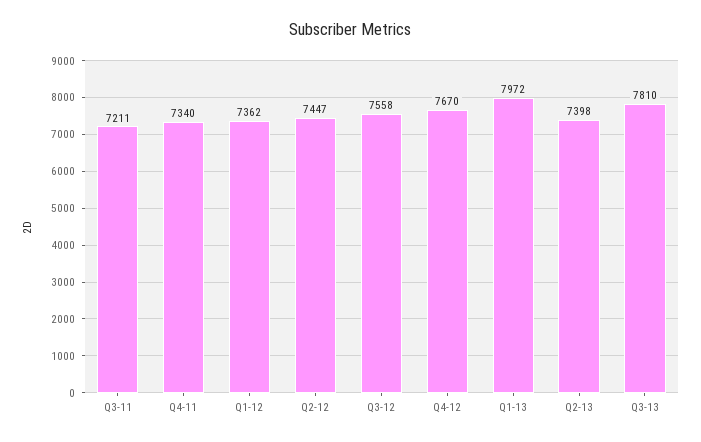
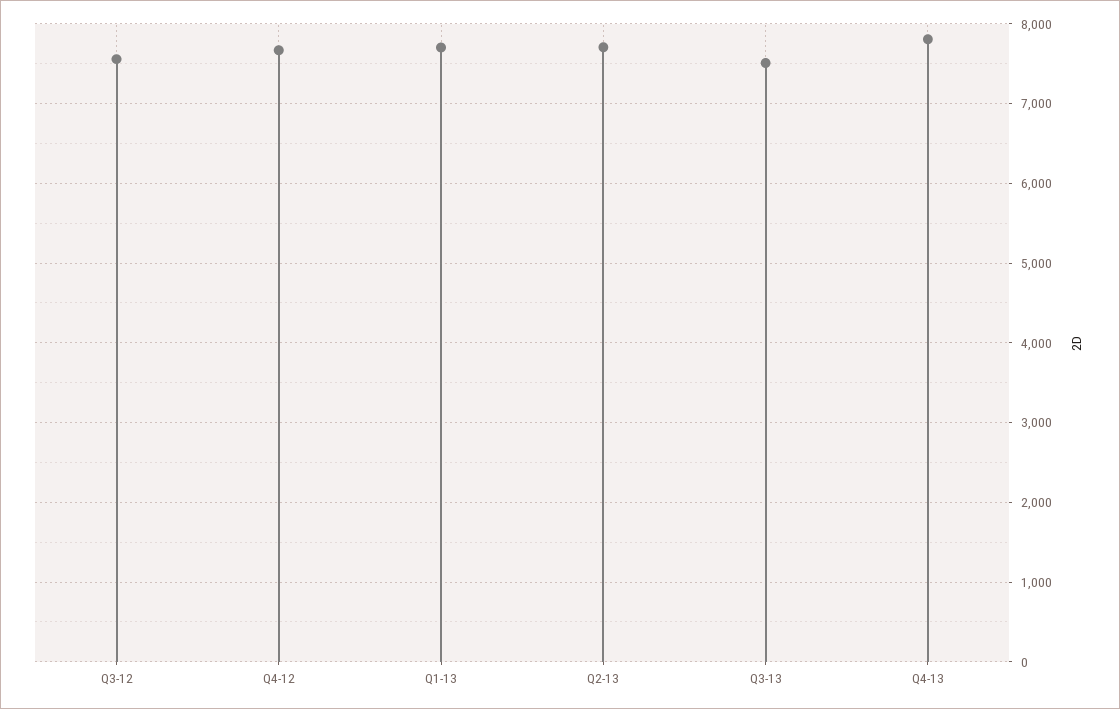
Q3-11: 7211 -> none
Q4-11: 7340 -> none
Q1-12: 7362 -> none
Q2-12: 7447 -> none
Q1-13: 7972 -> 7700
Q2-13: 7398 -> 7700
Q3-13: 7810 -> 7500
Q4-13: none -> 7800

